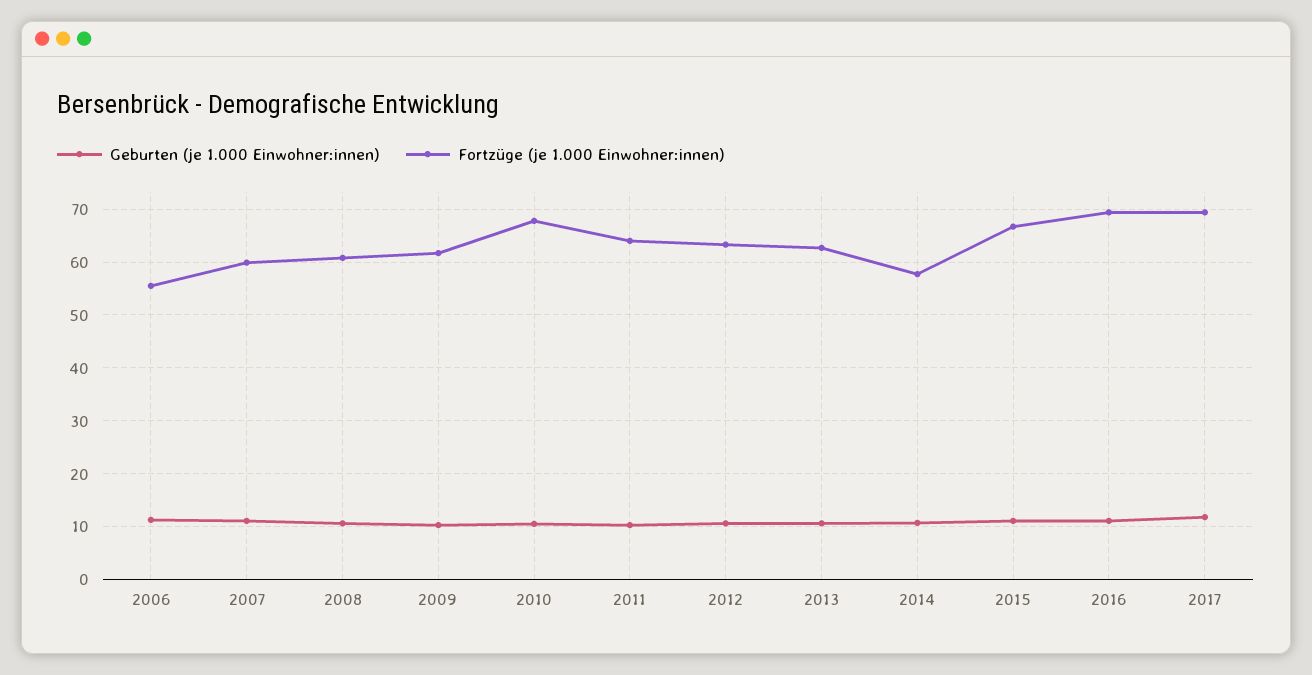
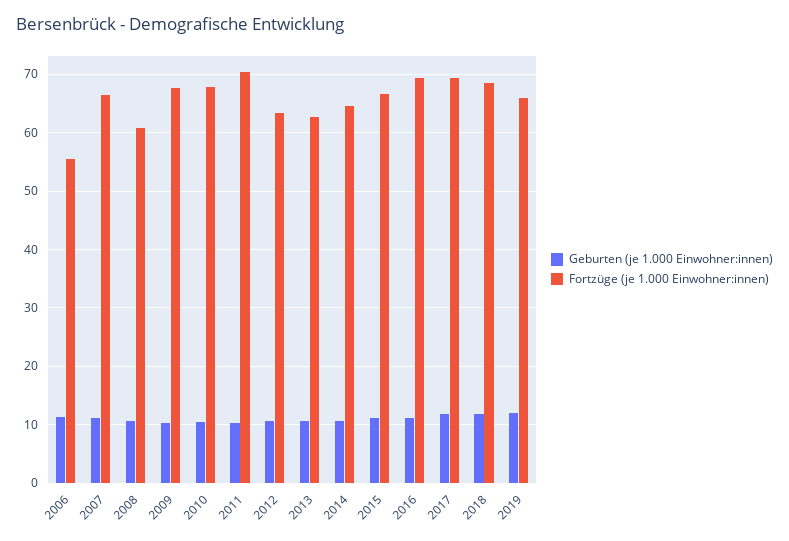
Fortzüge (je 1.000 Einwohner:innen), 2007: 60 -> 66
Fortzüge (je 1.000 Einwohner:innen), 2009: 62 -> 68
Fortzüge (je 1.000 Einwohner:innen), 2011: 64 -> 70
Fortzüge (je 1.000 Einwohner:innen), 2014: 58 -> 64
Geburten (je 1.000 Einwohner:innen), 2018: none -> 12
Fortzüge (je 1.000 Einwohner:innen), 2018: none -> 68
Geburten (je 1.000 Einwohner:innen), 2019: none -> 12
Fortzüge (je 1.000 Einwohner:innen), 2019: none -> 66

